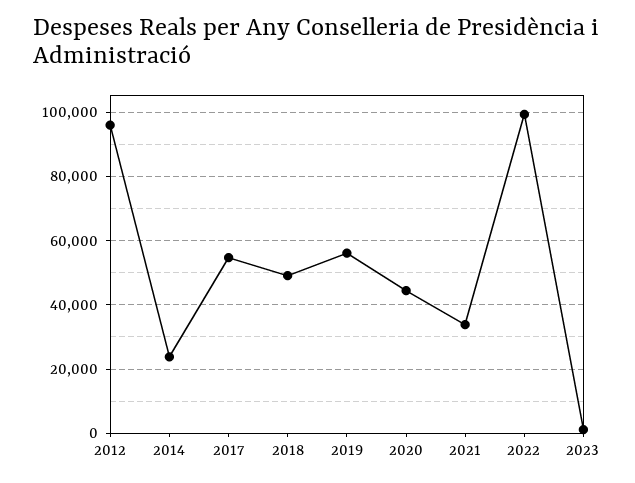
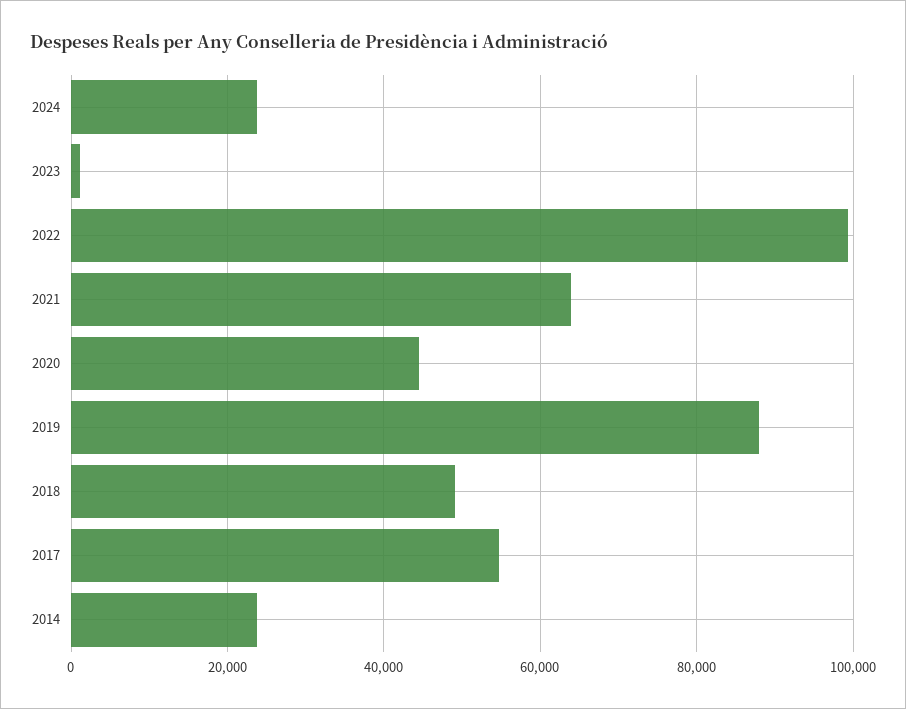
2012: 96000 -> none
2019: 56000 -> 88000
2021: 34000 -> 64000
2024: none -> 24000

